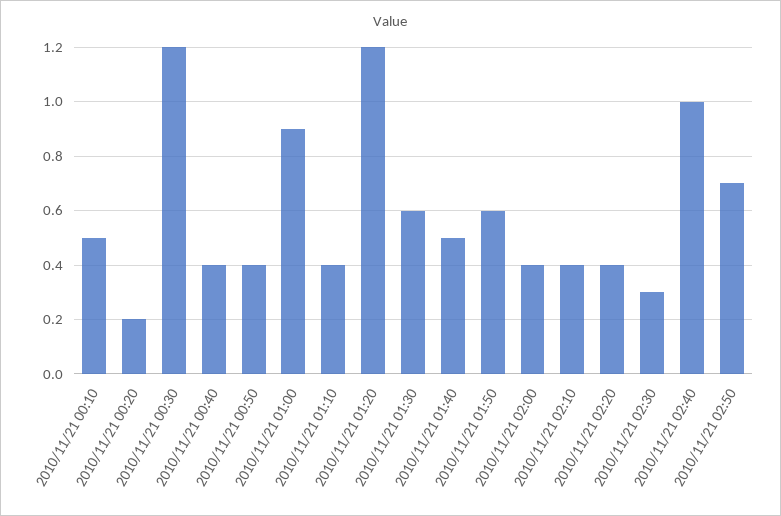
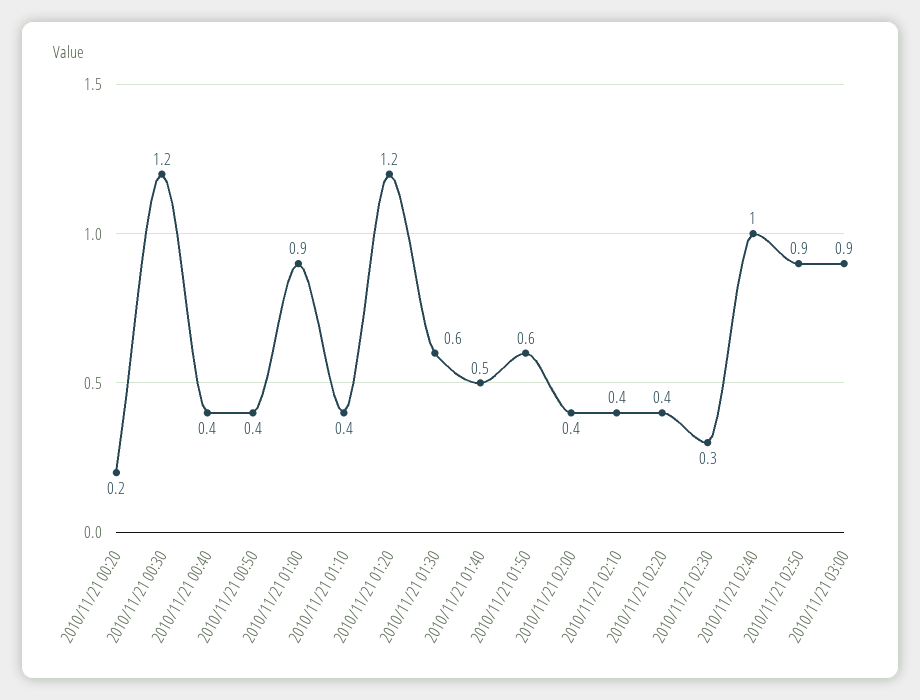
2010/11/21 00:10: 0.5 -> none
2010/11/21 02:50: 0.7 -> 0.9
2010/11/21 03:00: none -> 0.9

